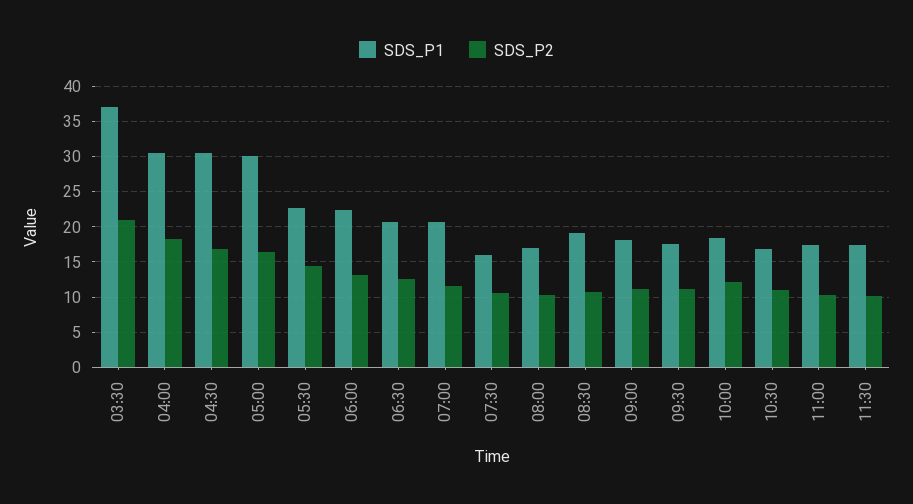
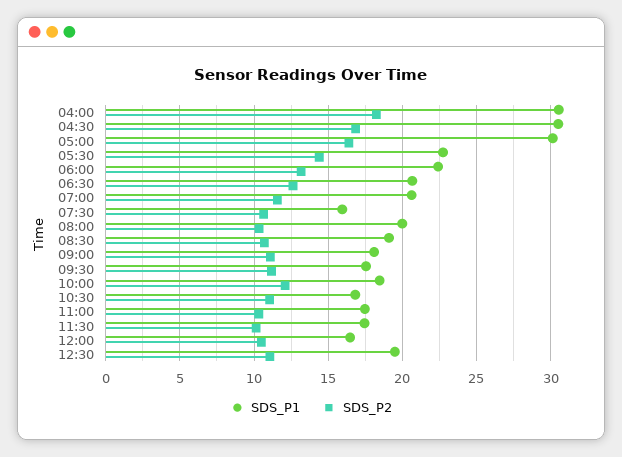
SDS_P1, 03:30: 37 -> none
SDS_P2, 03:30: 21 -> none
SDS_P1, 08:00: 17 -> 20
SDS_P1, 12:00: none -> 16.5
SDS_P2, 12:00: none -> 10.5
SDS_P1, 12:30: none -> 19.5
SDS_P2, 12:30: none -> 11

